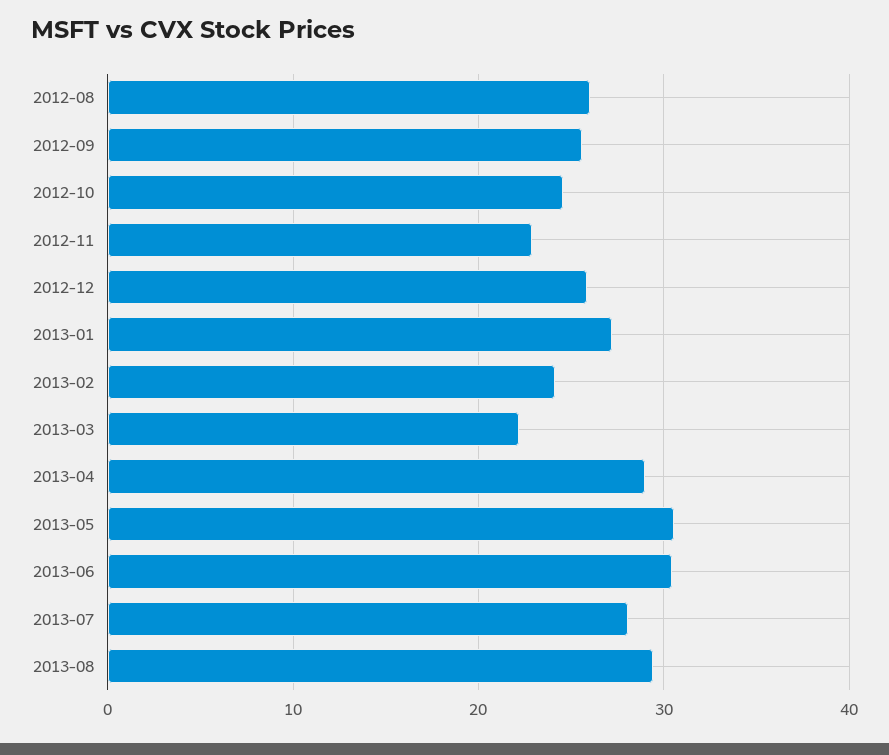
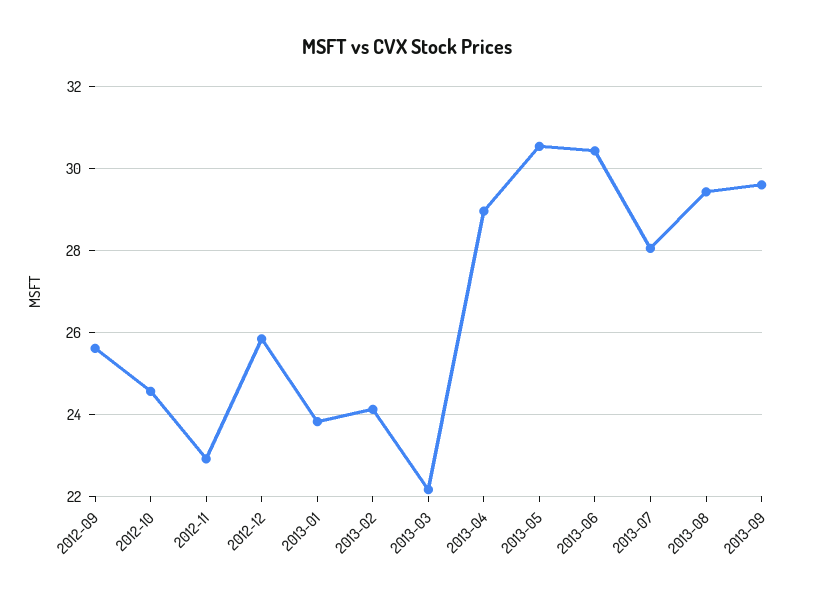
2012-08: 26 -> none
2013-01: 27 -> 23.8
2013-09: none -> 29.6

